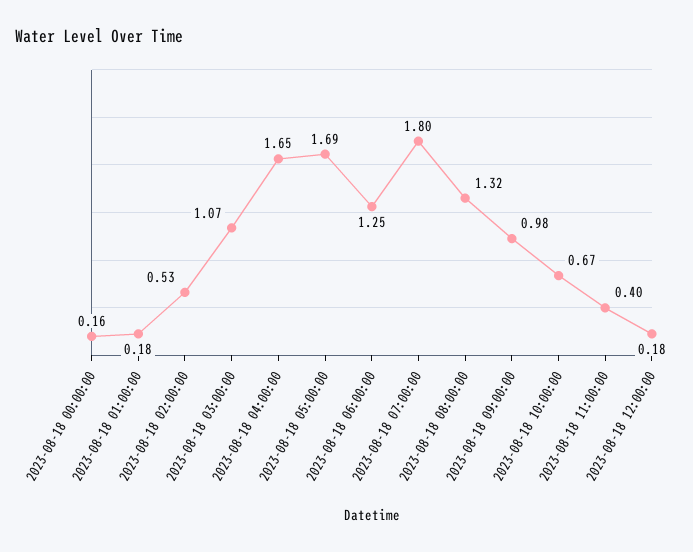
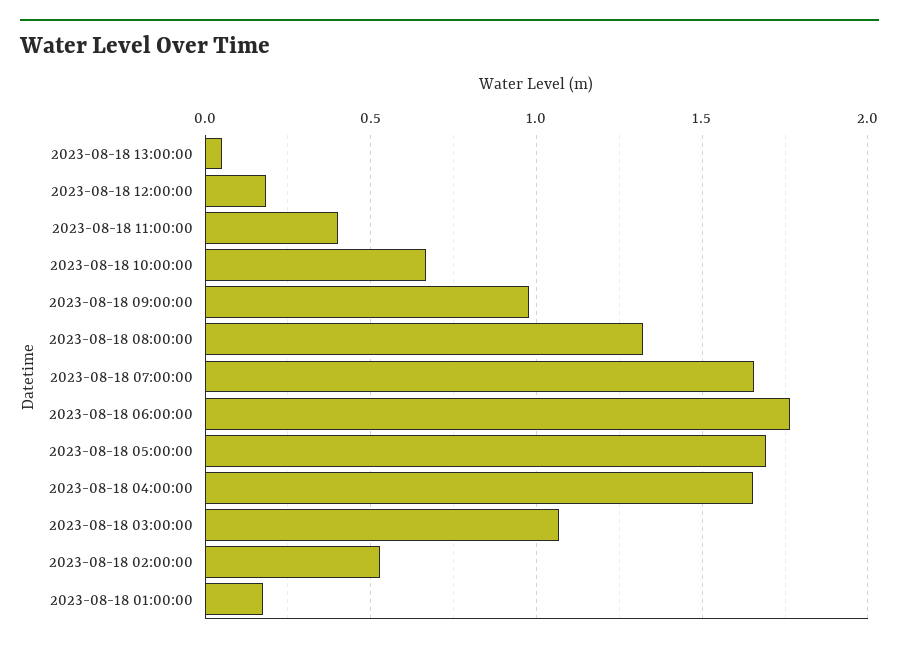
2023-08-18 00:00:00: 0.16 -> none
2023-08-18 06:00:00: 1.25 -> 1.75
2023-08-18 07:00:00: 1.8 -> 1.65
2023-08-18 13:00:00: none -> 0.05

